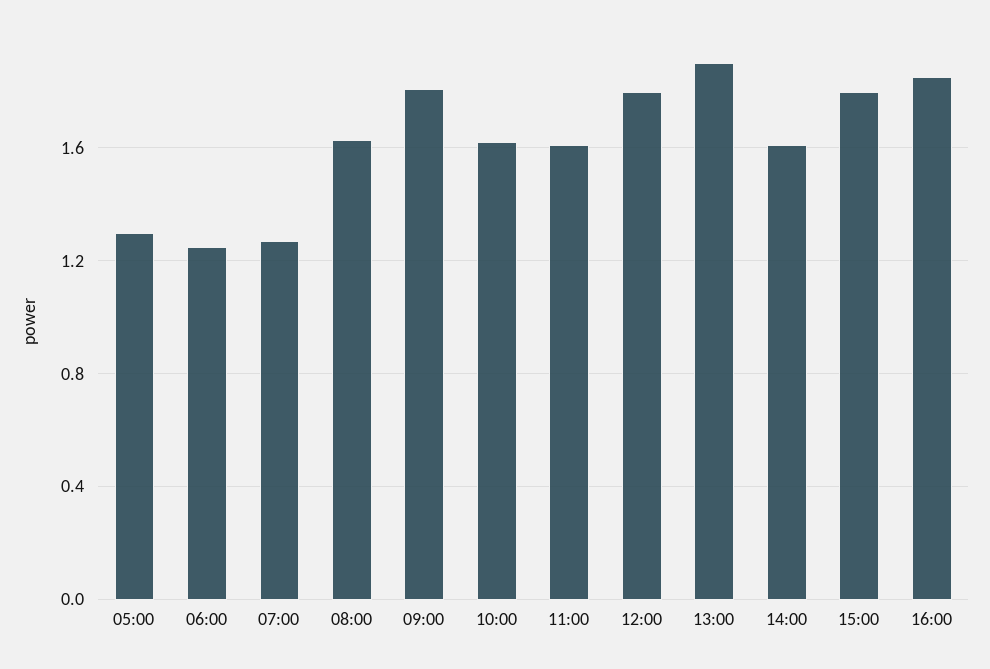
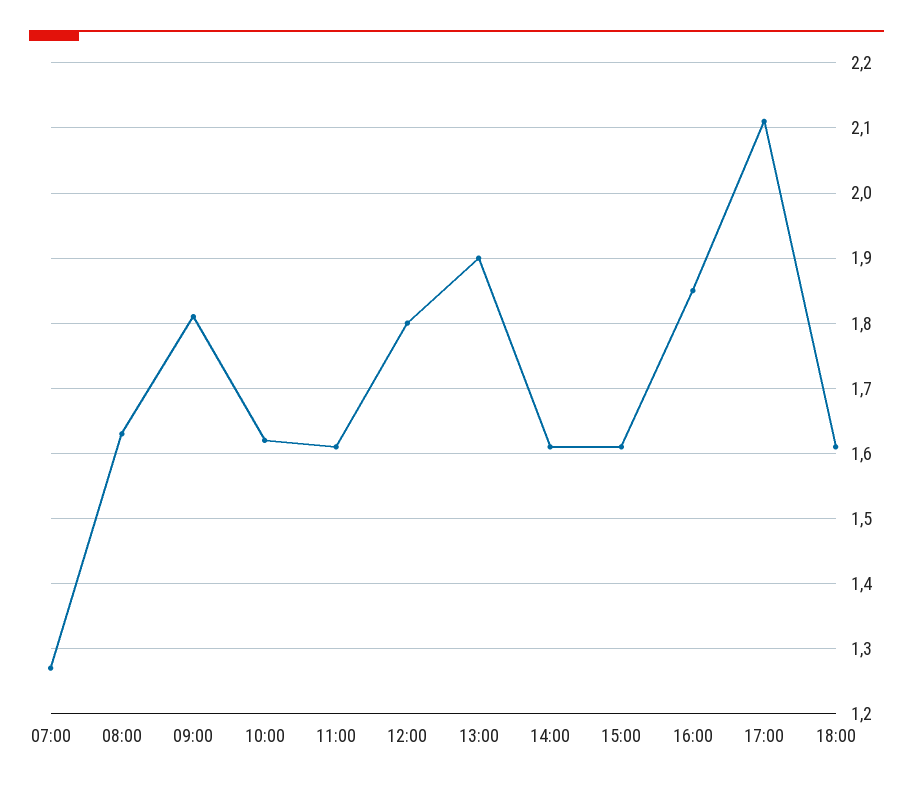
05:00: 1.3 -> none
06:00: 1.25 -> none
15:00: 1.8 -> 1.61
17:00: none -> 2.11
18:00: none -> 1.61

